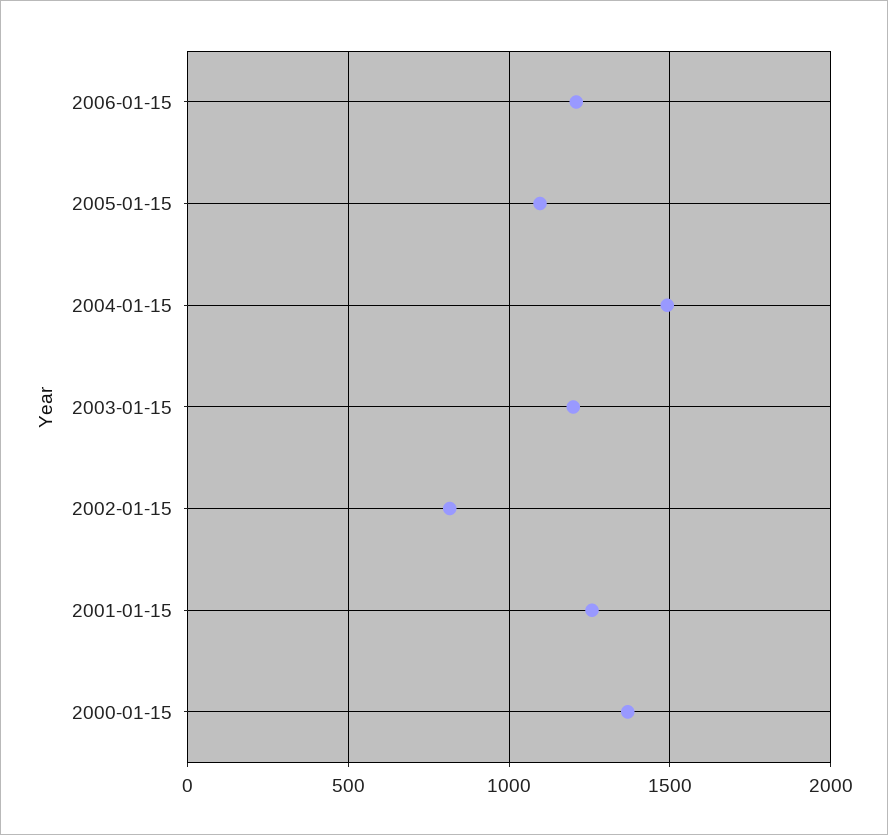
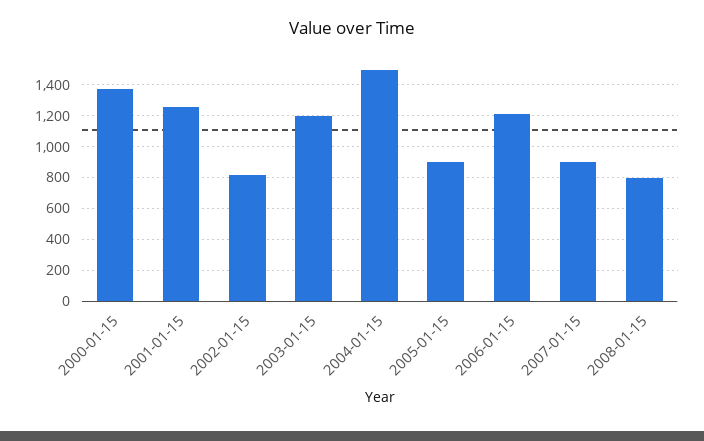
2005-01-15: 1100 -> 900
2007-01-15: none -> 900
2008-01-15: none -> 800

